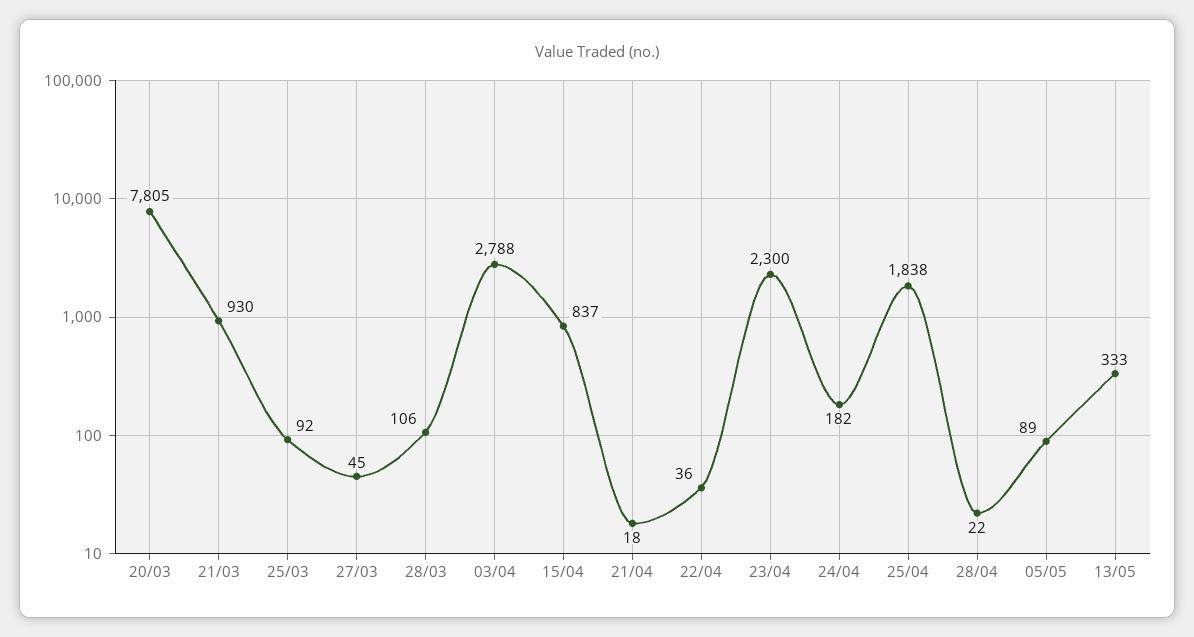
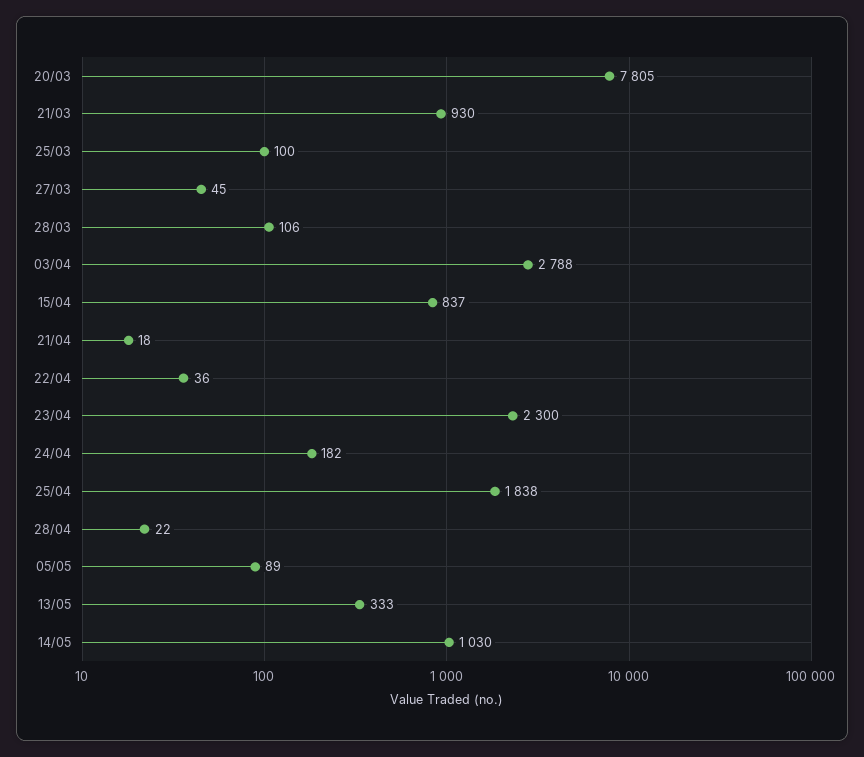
25/03: 92 -> 100
14/05: none -> 1030

